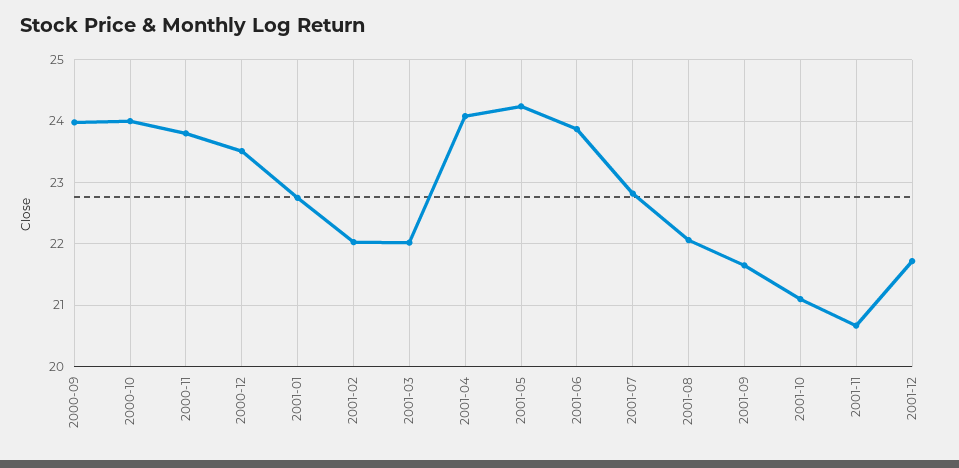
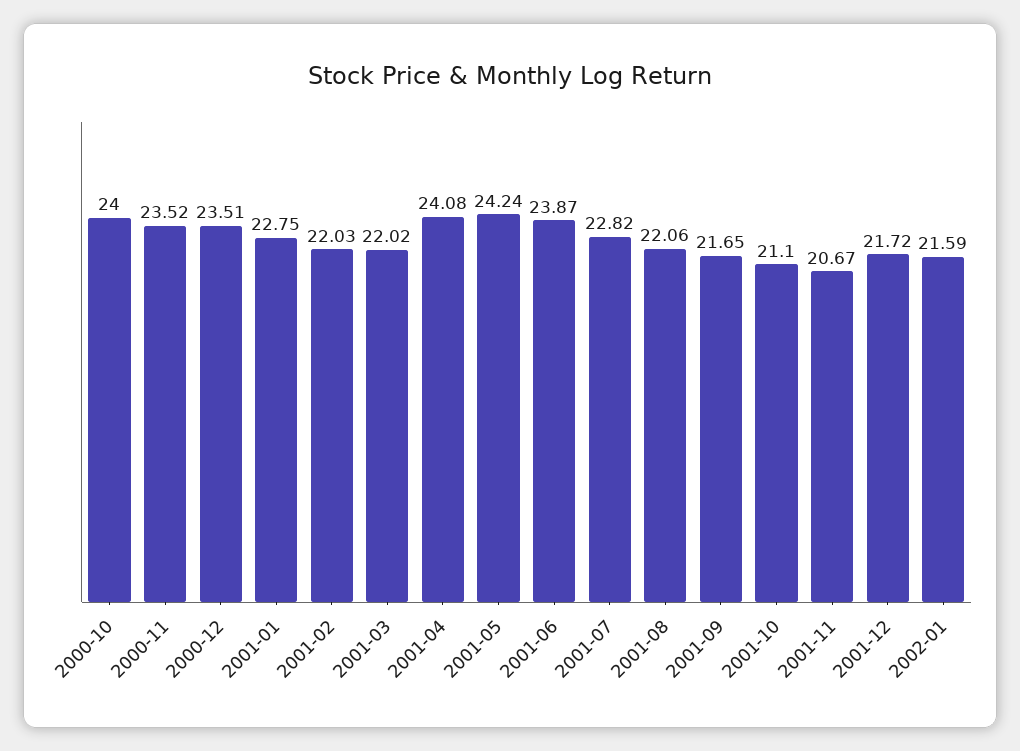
2000-09: 24 -> none
2000-11: 23.8 -> 23.52
2002-01: none -> 21.59

